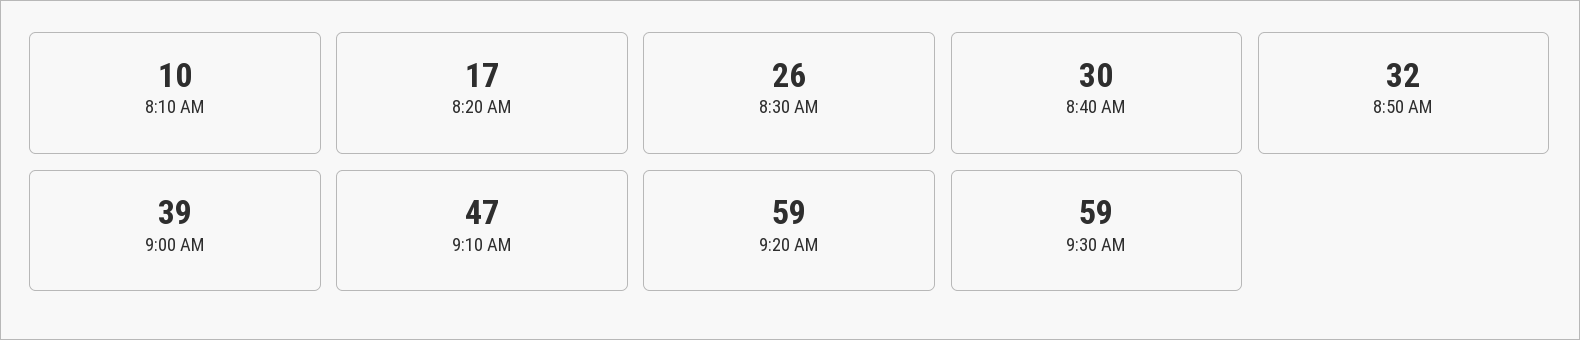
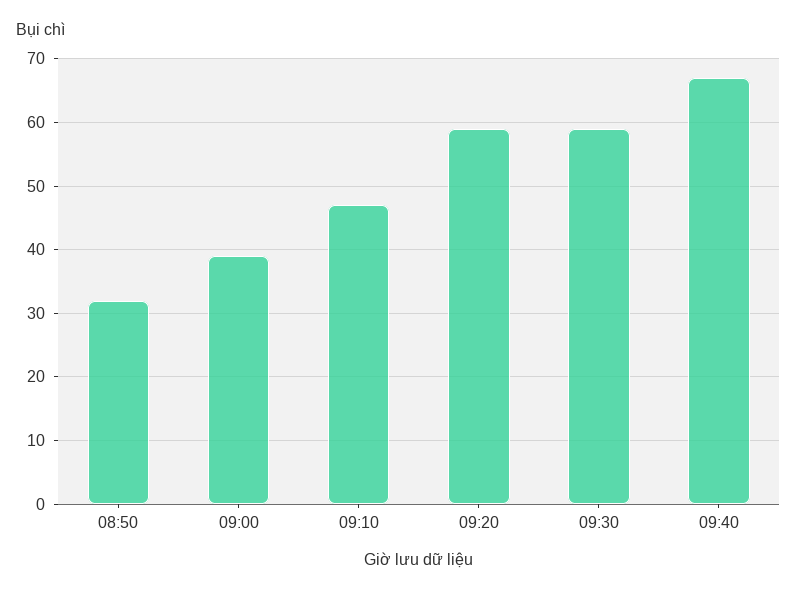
8:10 AM: 10 -> none
8:20 AM: 17 -> none
8:30 AM: 26 -> none
8:40 AM: 30 -> none
09:40: none -> 67

